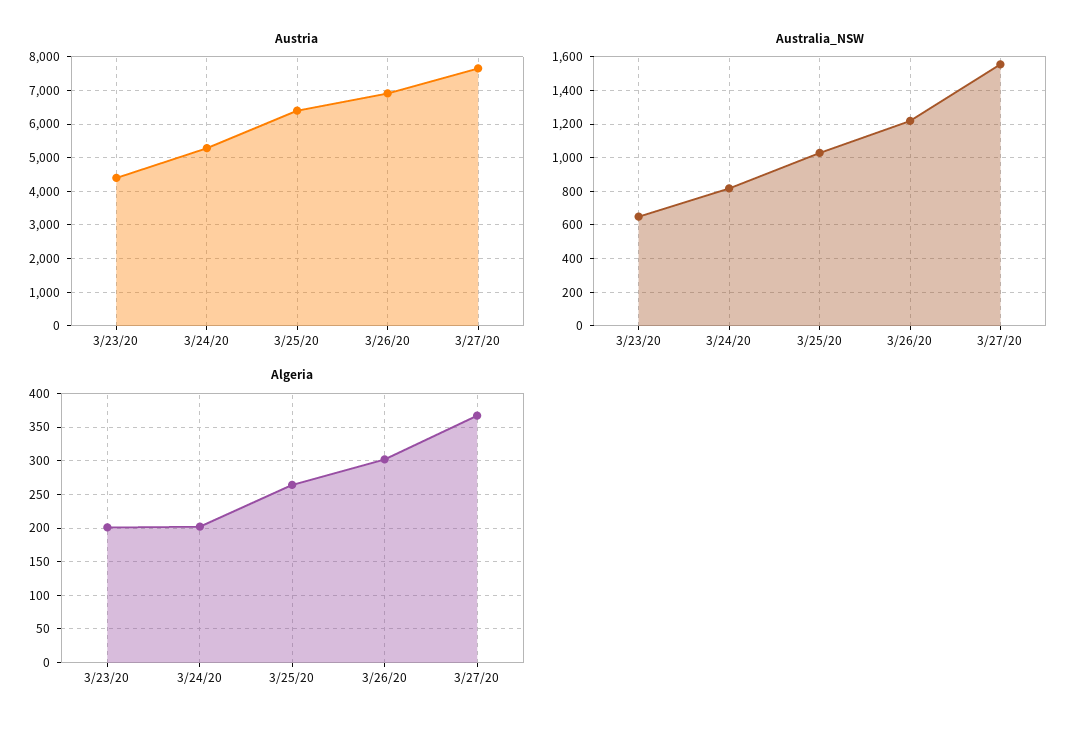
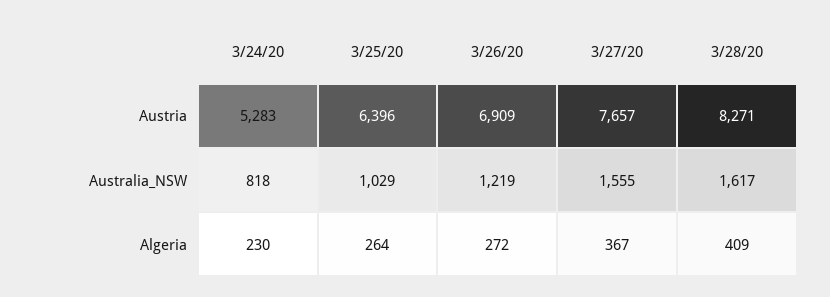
Austria, 3/23/20: 4400 -> none
Australia_NSW, 3/23/20: 650 -> none
Algeria, 3/23/20: 200 -> none
Algeria, 3/24/20: 200 -> 230
Algeria, 3/26/20: 300 -> 272
Austria, 3/28/20: none -> 8271
Australia_NSW, 3/28/20: none -> 1617
Algeria, 3/28/20: none -> 409

